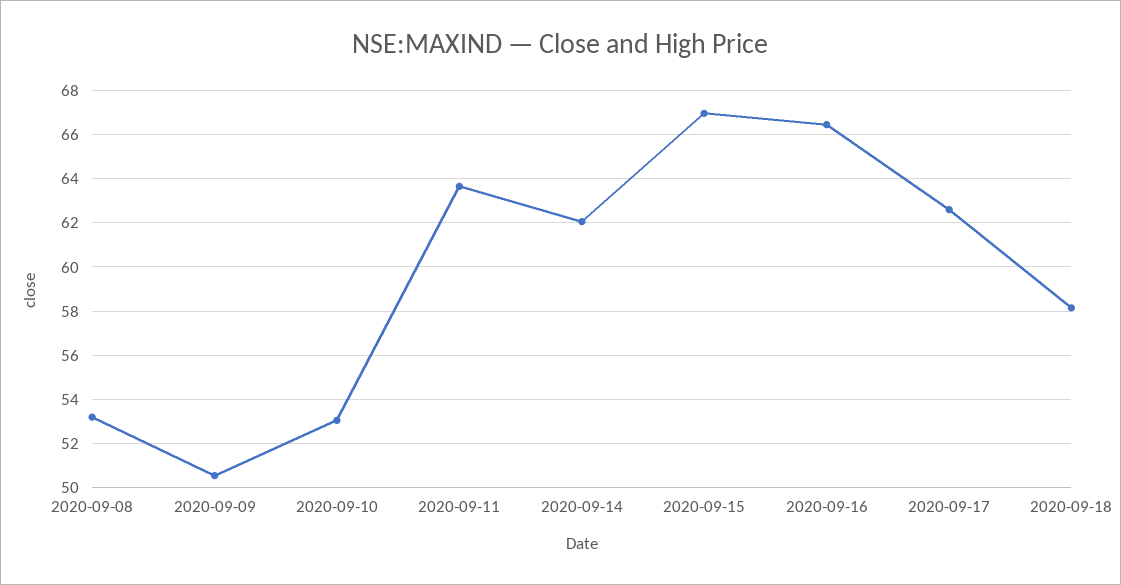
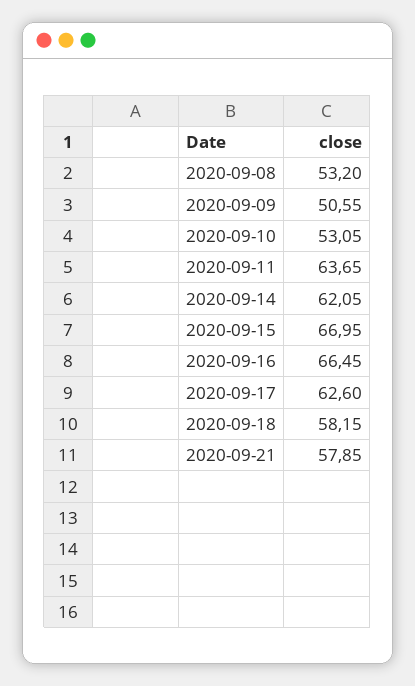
2020-09-21: none -> 57.85

